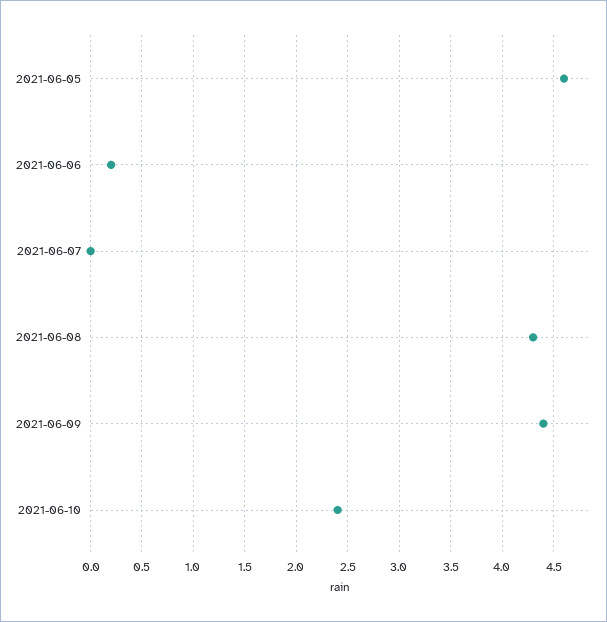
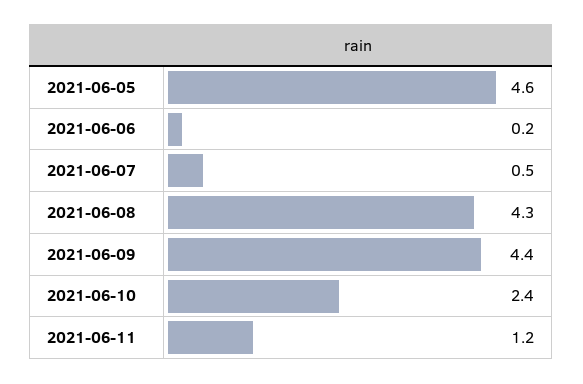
2021-06-07: 0 -> 0.5
2021-06-11: none -> 1.2

